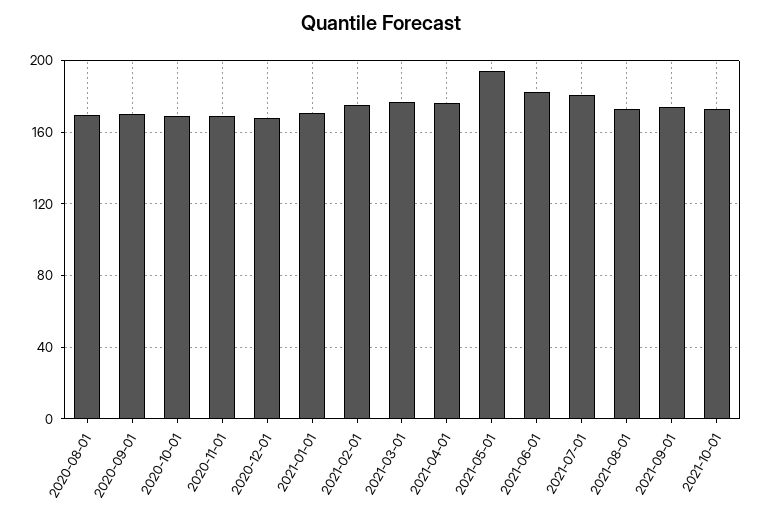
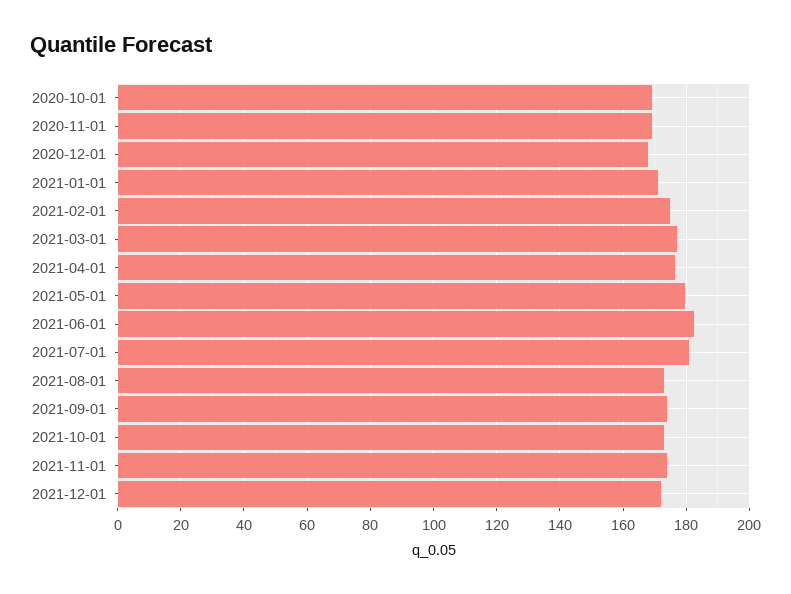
2020-08-01: 170 -> none
2020-09-01: 170 -> none
2021-05-01: 195 -> 180
2021-11-01: none -> 174
2021-12-01: none -> 172

